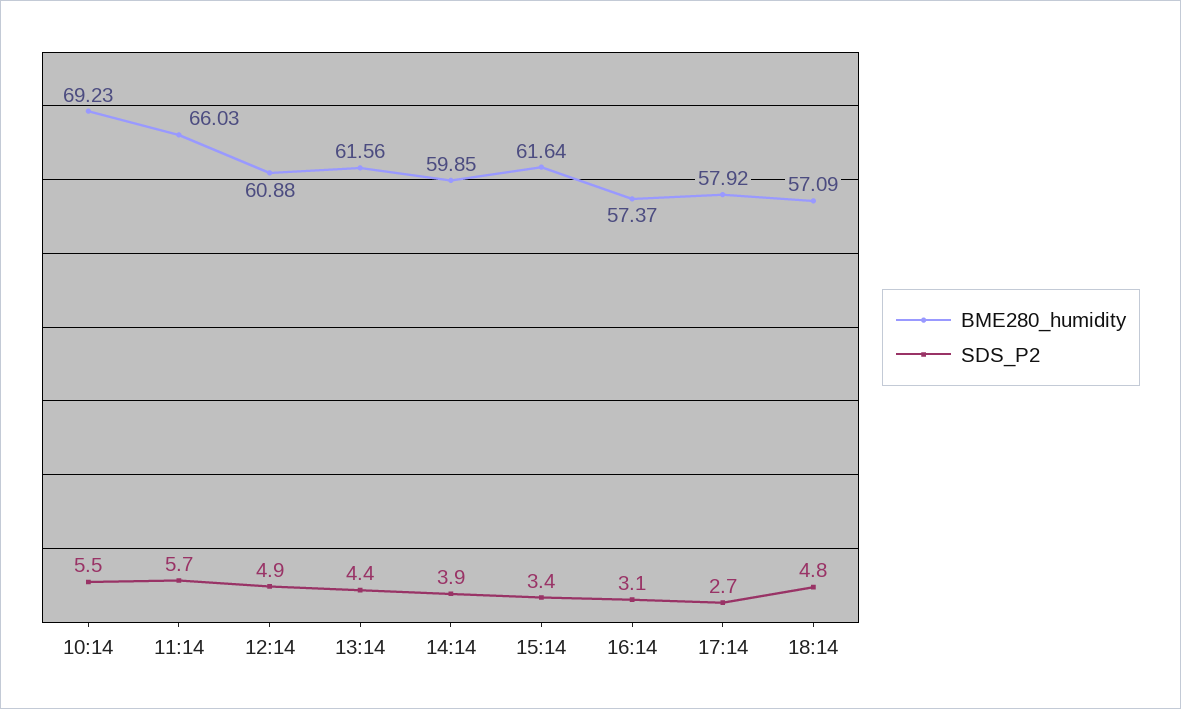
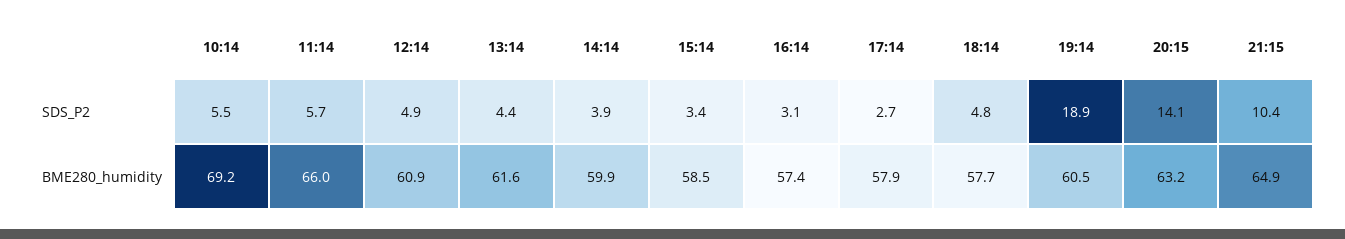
BME280_humidity, 15:14: 61.64 -> 58.5
BME280_humidity, 18:14: 57.09 -> 57.7
SDS_P2, 19:14: none -> 18.9
SDS_P2, 20:15: none -> 14.1
SDS_P2, 21:15: none -> 10.4
BME280_humidity, 19:14: none -> 60.5
BME280_humidity, 20:15: none -> 63.2
BME280_humidity, 21:15: none -> 64.9

